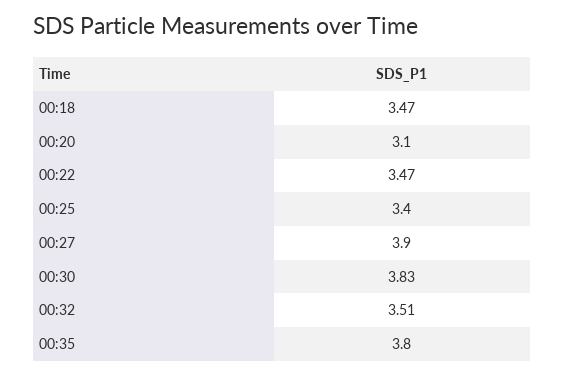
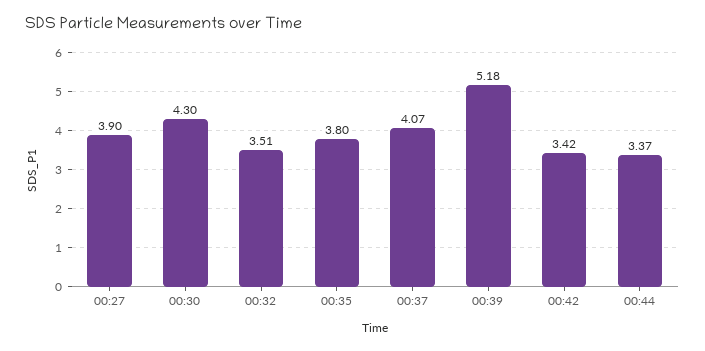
00:18: 3.47 -> none
00:20: 3.1 -> none
00:22: 3.47 -> none
00:25: 3.4 -> none
00:30: 3.83 -> 4.3
00:37: none -> 4.07
00:39: none -> 5.18
00:42: none -> 3.42
00:44: none -> 3.37

